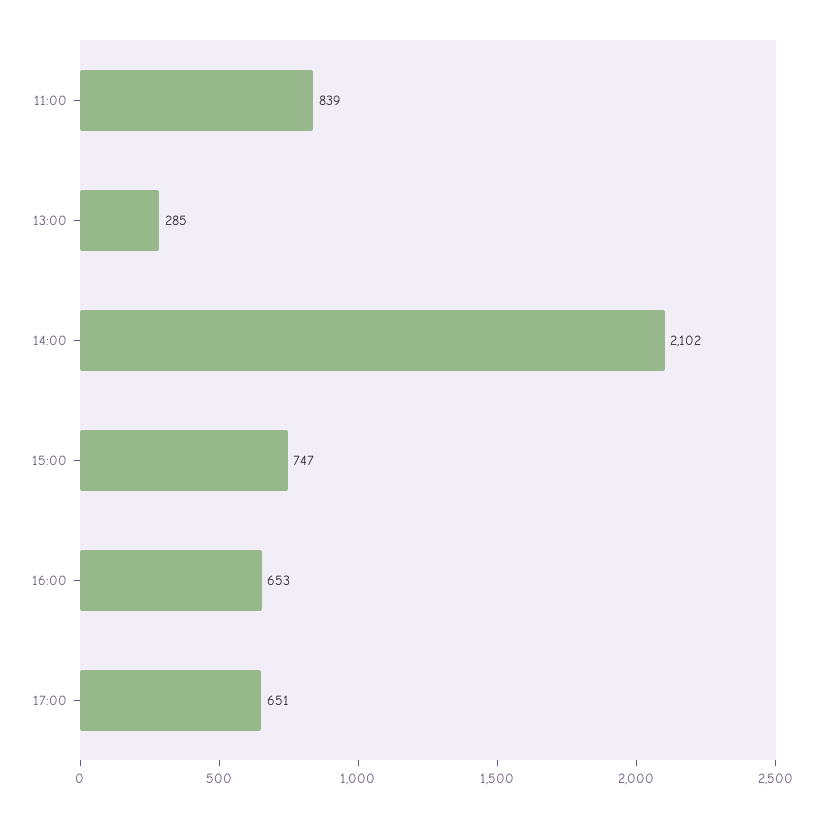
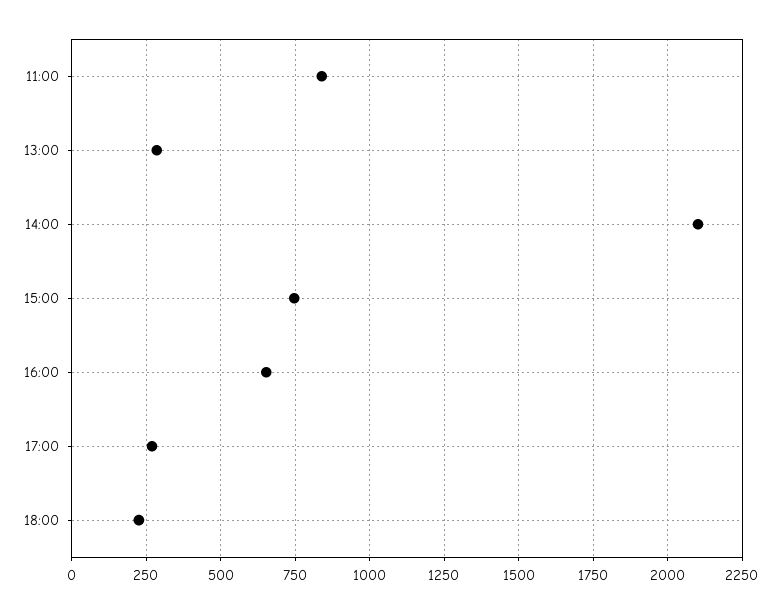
17:00: 651 -> 275
18:00: none -> 225

